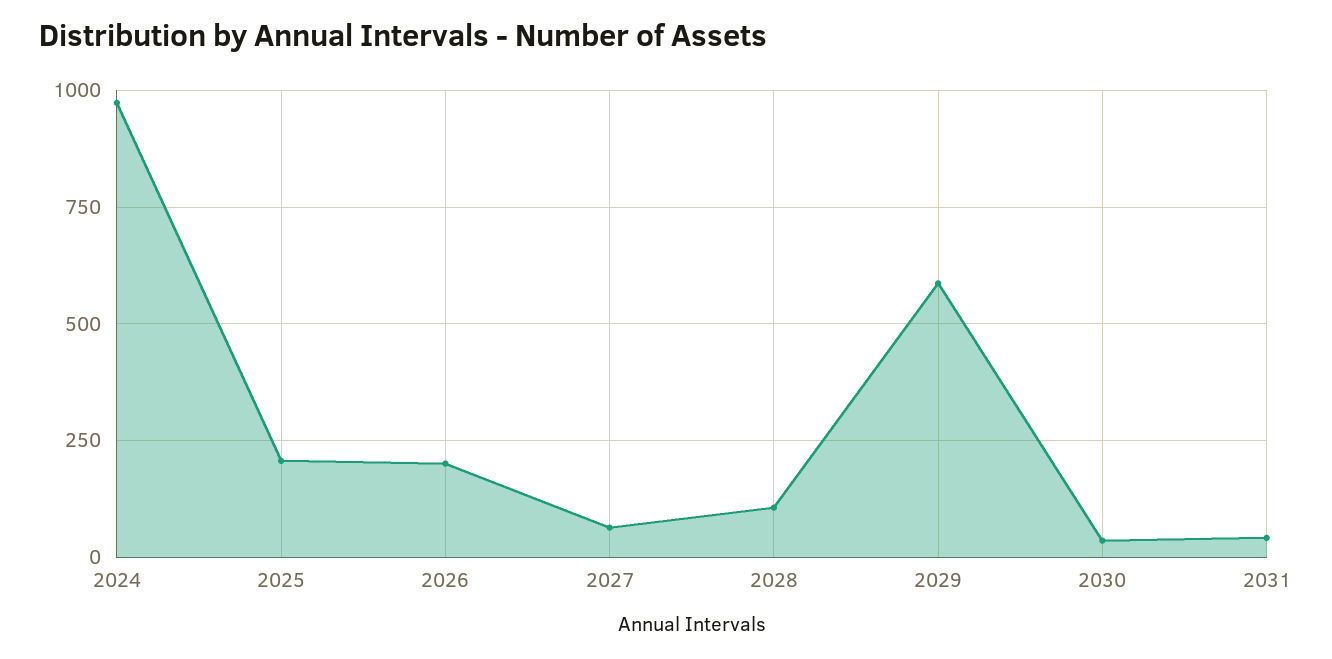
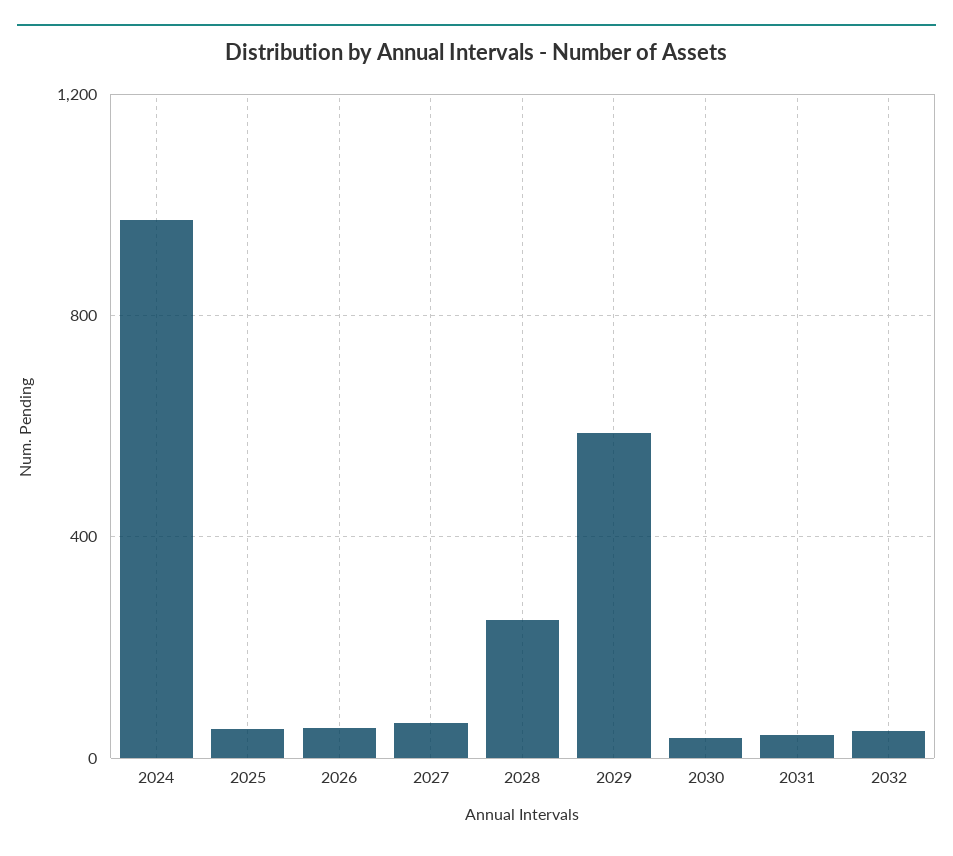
2025: 200 -> 50
2026: 200 -> 50
2028: 100 -> 250
2032: none -> 50

